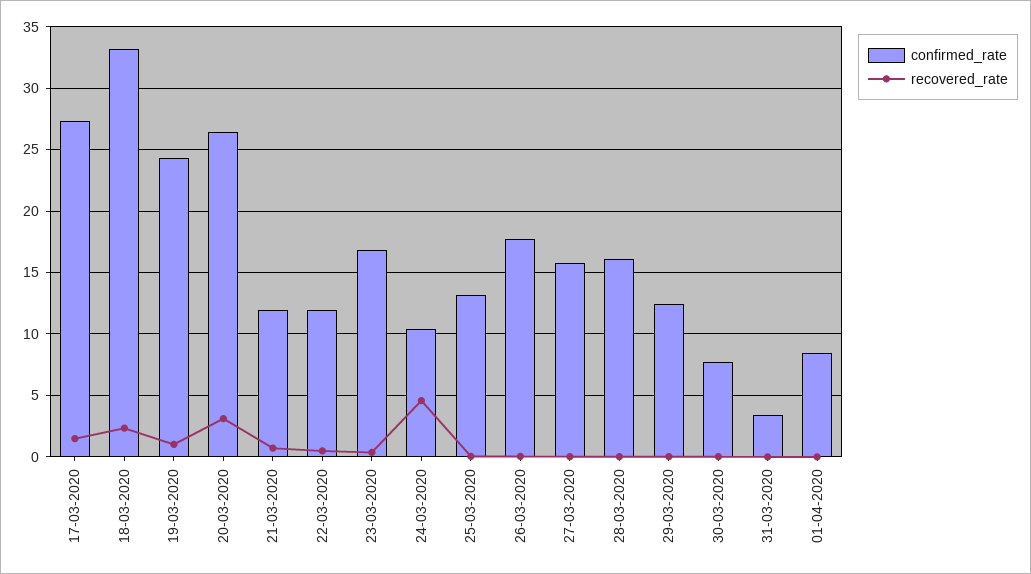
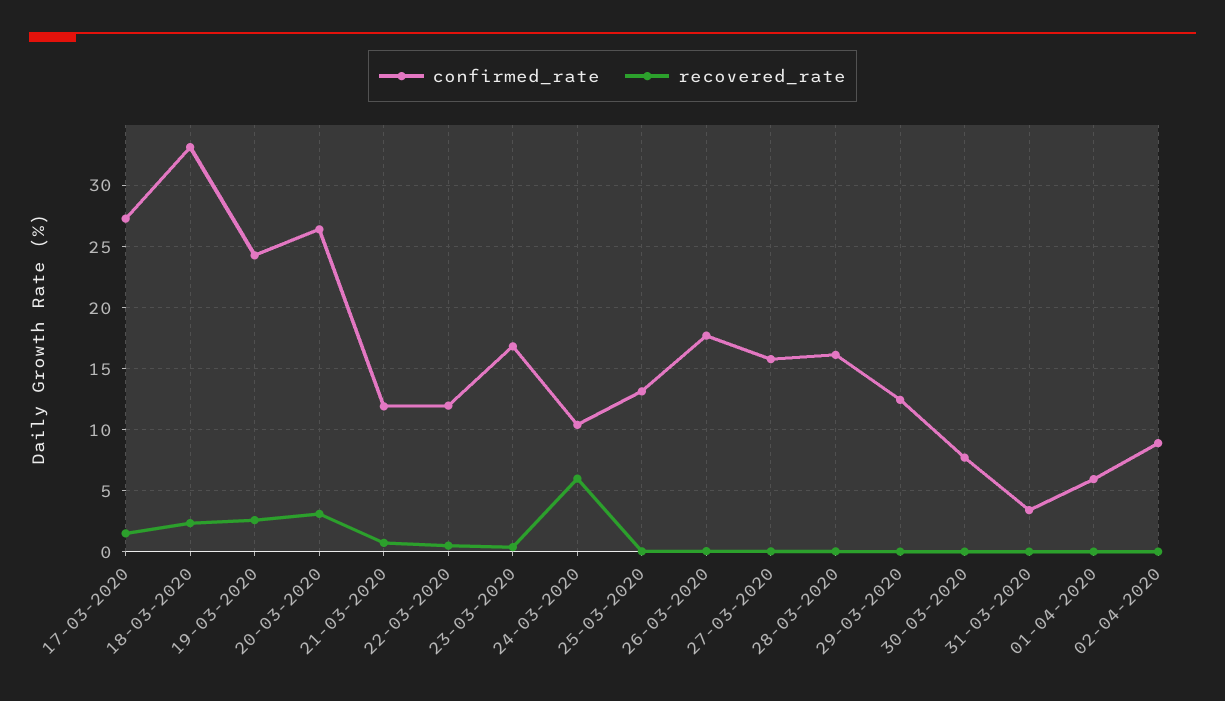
recovered_rate, 19-03-2020: 1 -> 2.5
recovered_rate, 24-03-2020: 4.5 -> 6
confirmed_rate, 01-04-2020: 8.5 -> 6
confirmed_rate, 02-04-2020: none -> 9
recovered_rate, 02-04-2020: none -> 0

